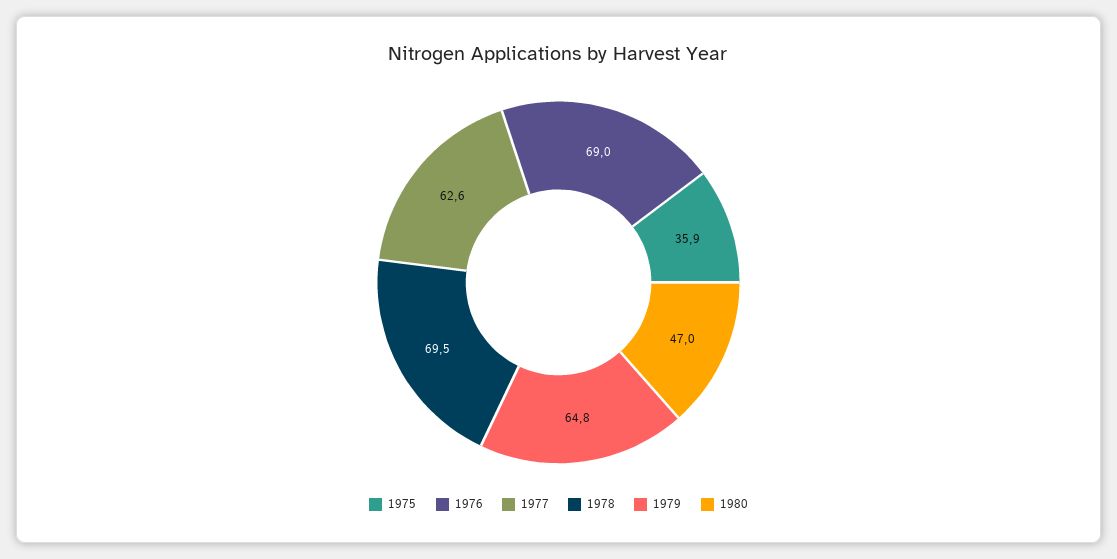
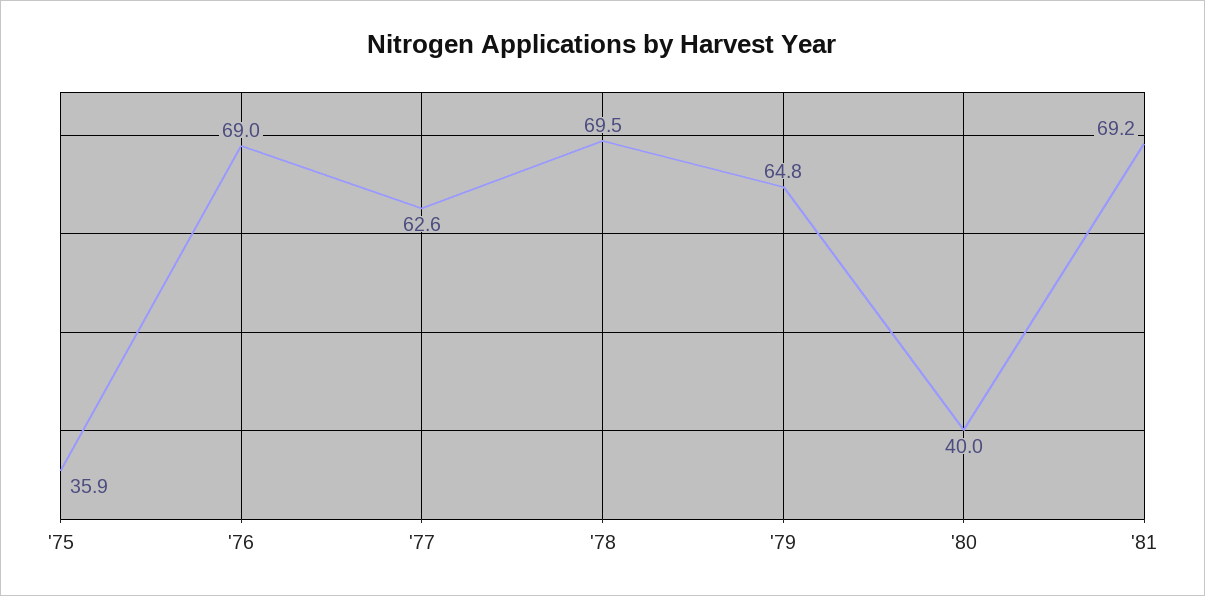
1980: 47 -> 40
'81: none -> 69.2

